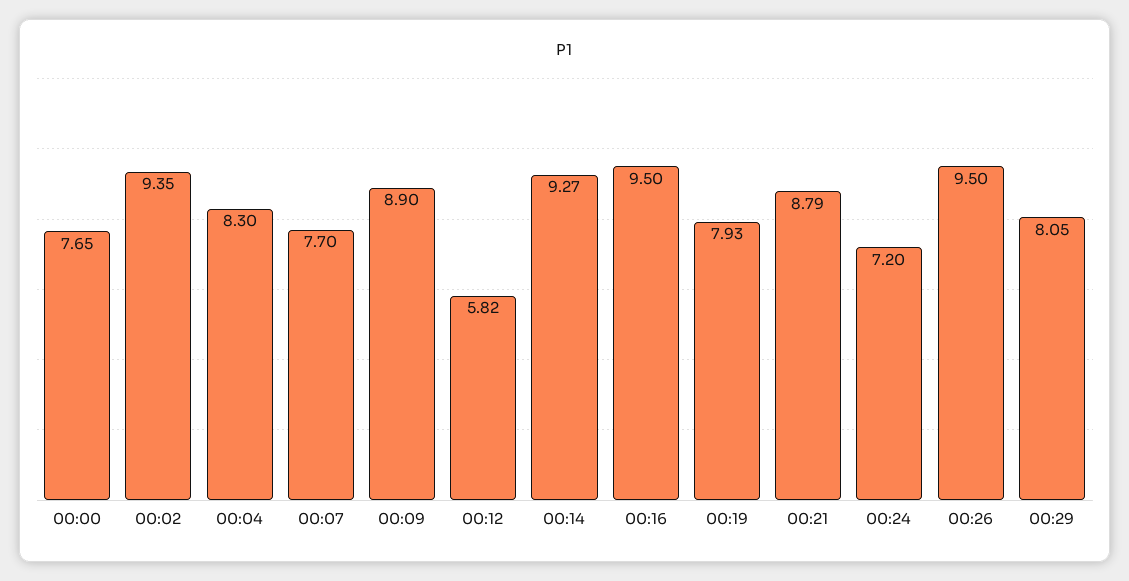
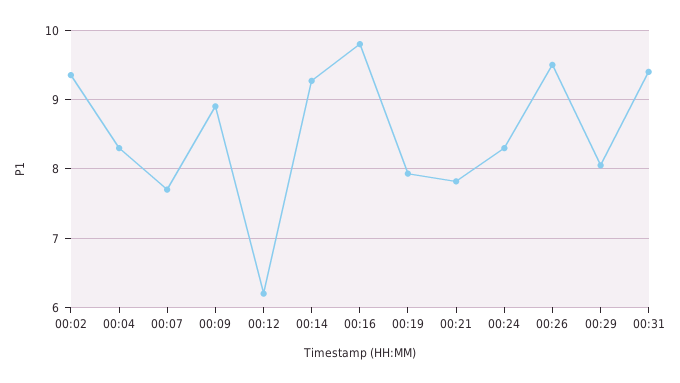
00:00: 7.65 -> none
00:12: 5.82 -> 6.2
00:16: 9.5 -> 9.8
00:21: 8.79 -> 7.8
00:24: 7.2 -> 8.3
00:31: none -> 9.4

